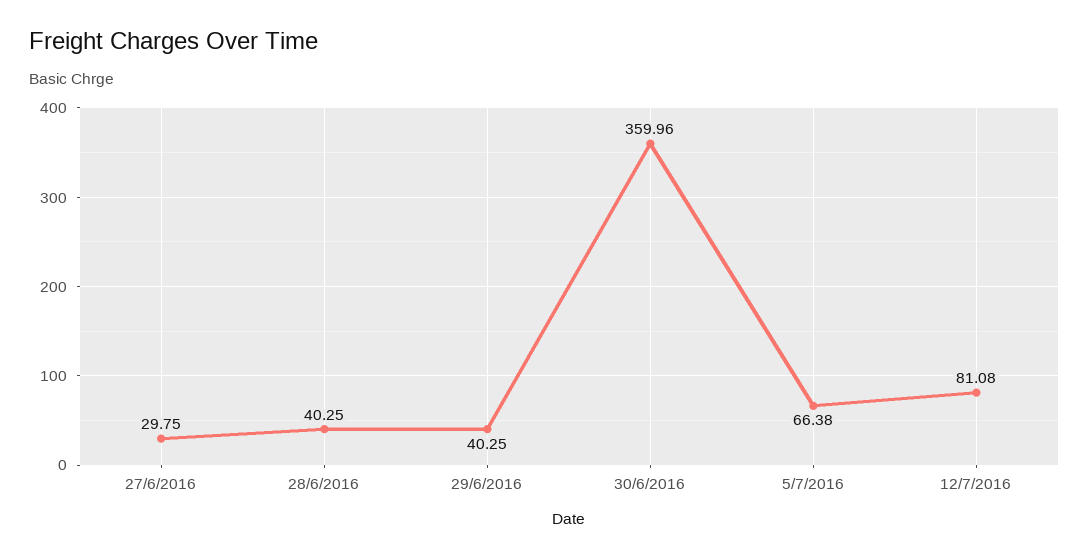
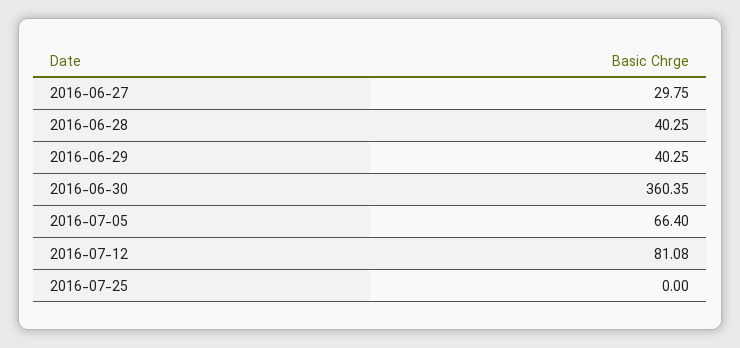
30/6/2016: 359.96 -> 360.35
5/7/2016: 66.38 -> 66.4
2016-07-25: none -> 0

